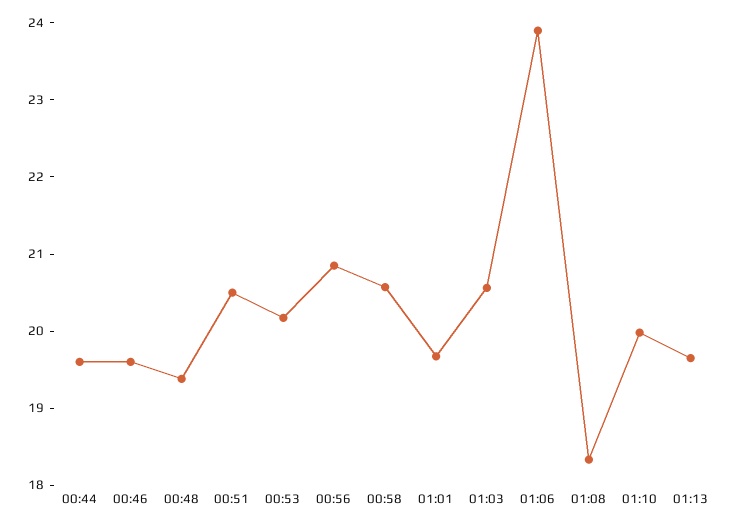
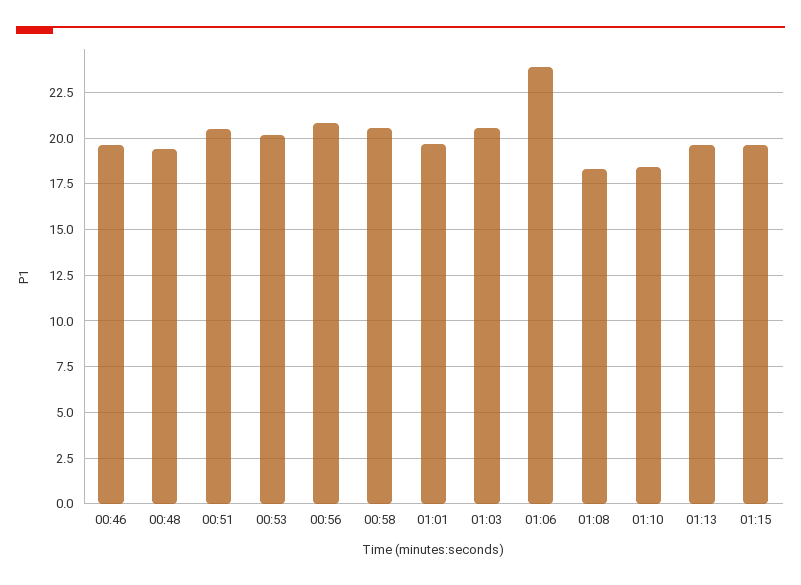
00:44: 19.6 -> none
01:10: 20 -> 18.5
01:15: none -> 19.5

